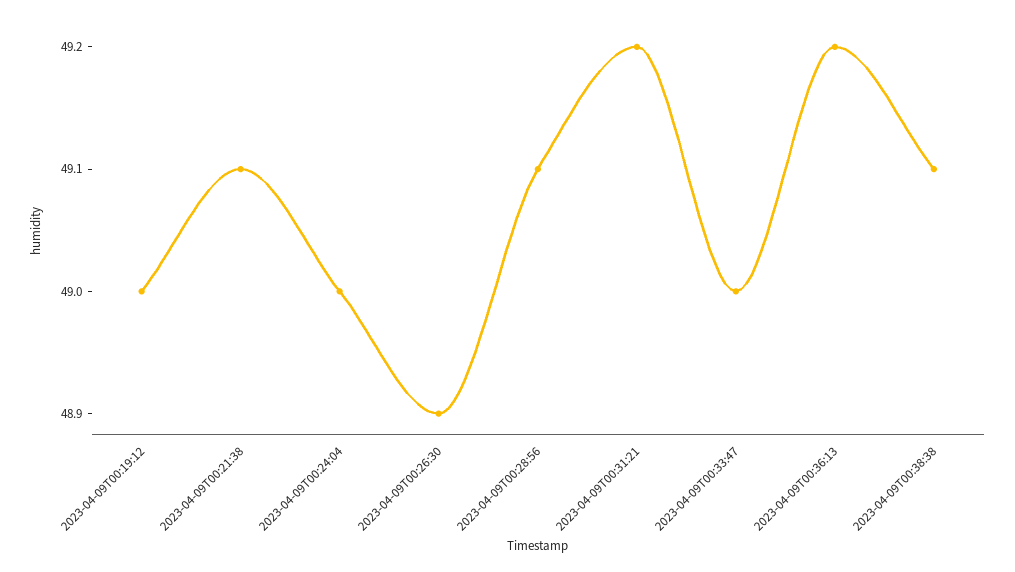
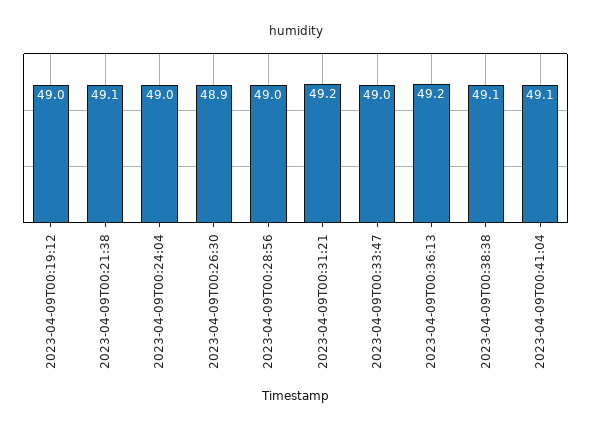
2023-04-09T00:28:56: 49.1 -> 49
2023-04-09T00:41:04: none -> 49.1

